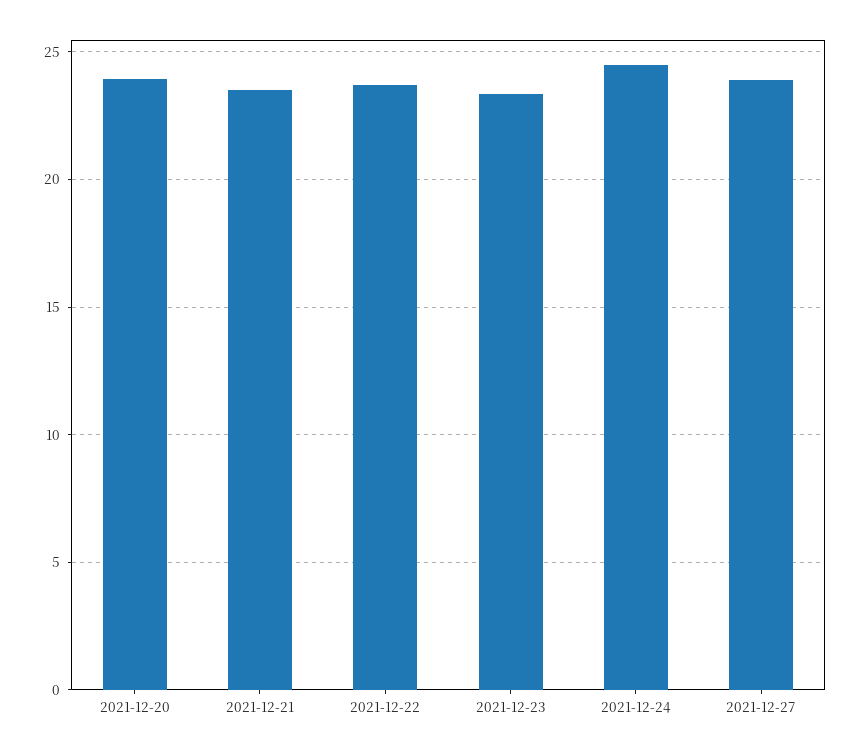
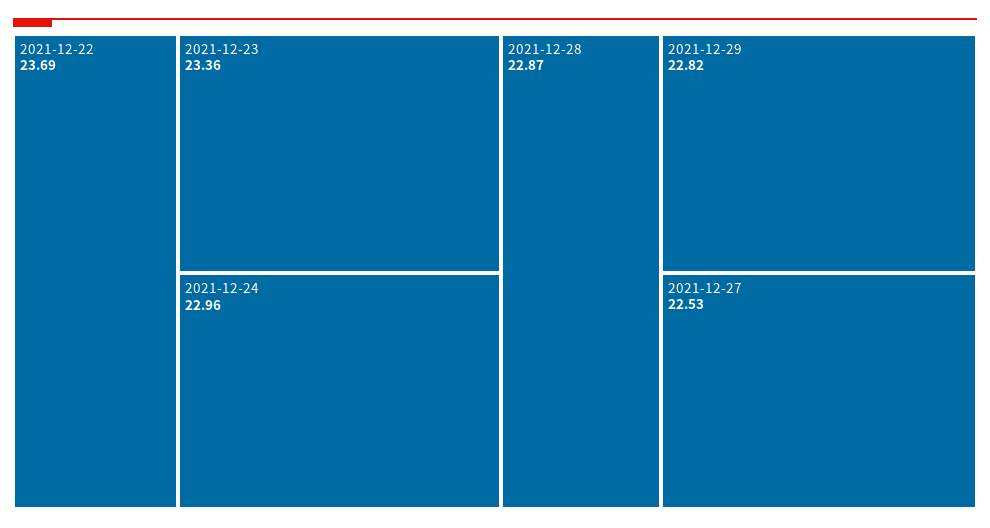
2021-12-20: 24 -> none
2021-12-21: 23.5 -> none
2021-12-24: 24.5 -> 22.96
2021-12-27: 24 -> 22.53
2021-12-28: none -> 22.87
2021-12-29: none -> 22.82

